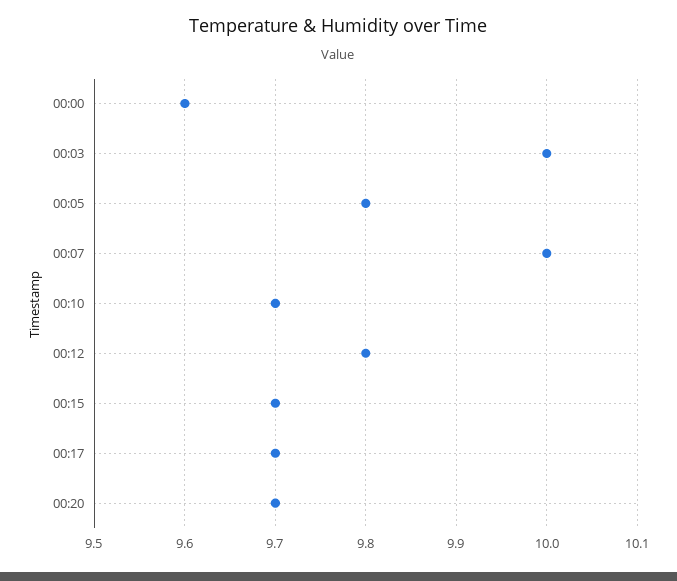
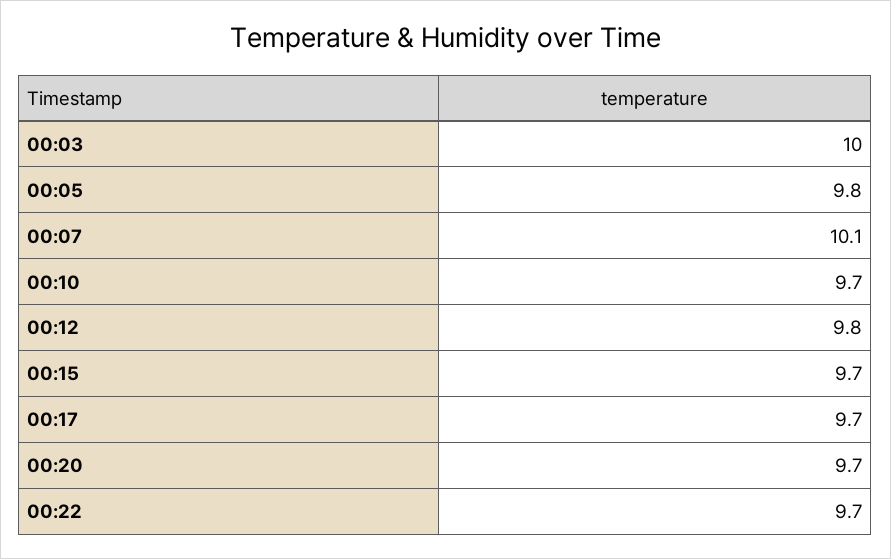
00:00: 9.6 -> none
00:07: 10 -> 10.1
00:22: none -> 9.7

